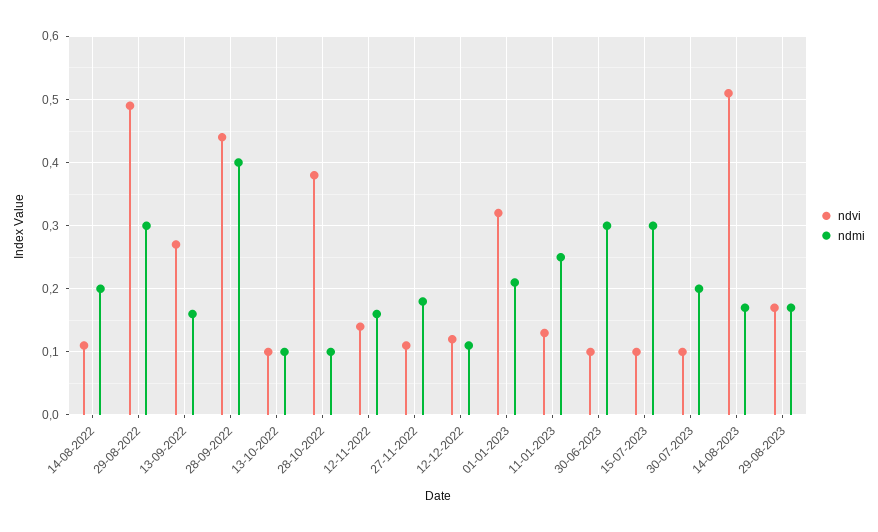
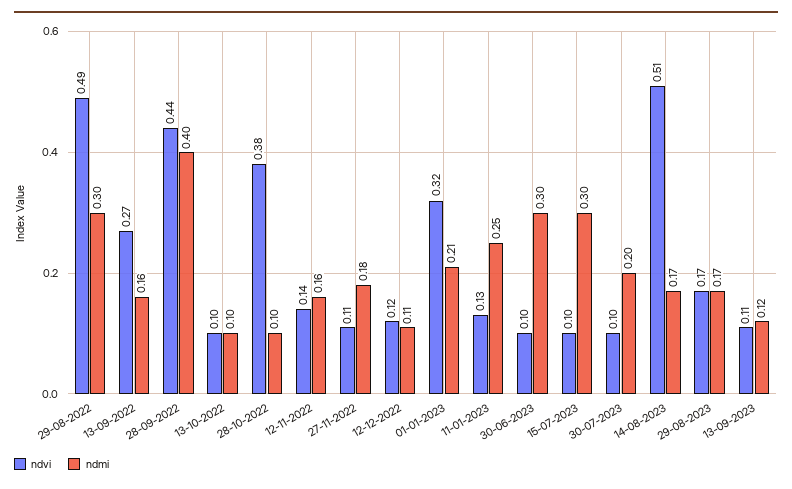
ndvi, 14-08-2022: 0.11 -> none
ndmi, 14-08-2022: 0.2 -> none
ndvi, 13-09-2023: none -> 0.11
ndmi, 13-09-2023: none -> 0.12

